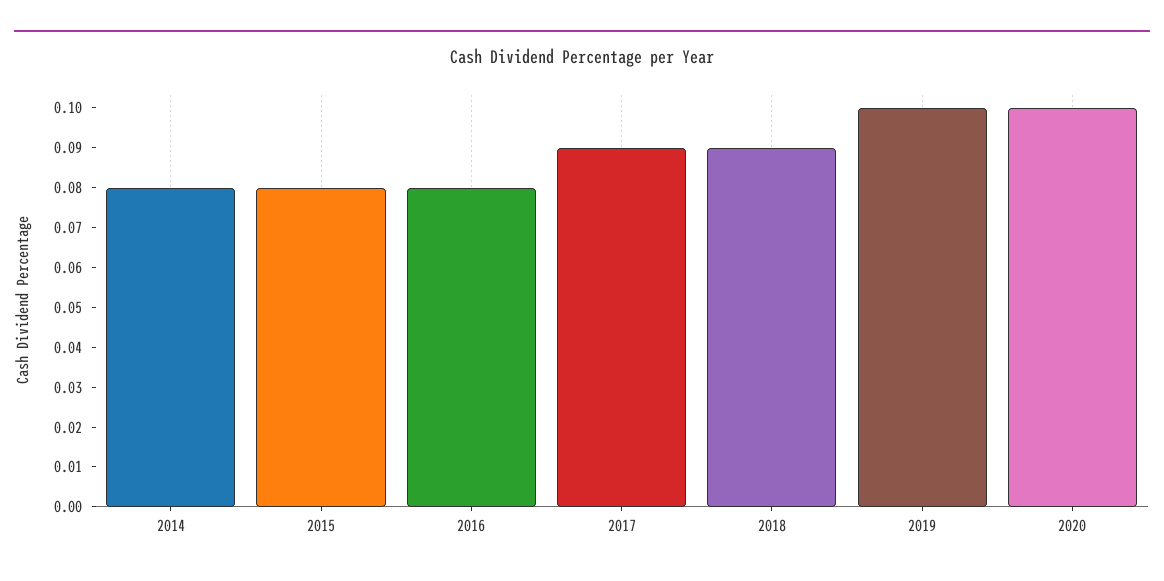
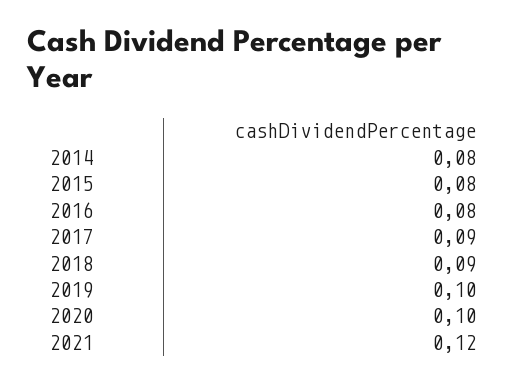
2021: none -> 0.12

